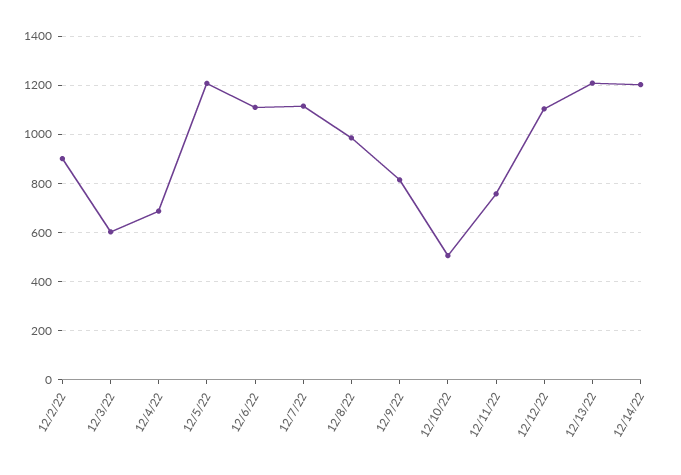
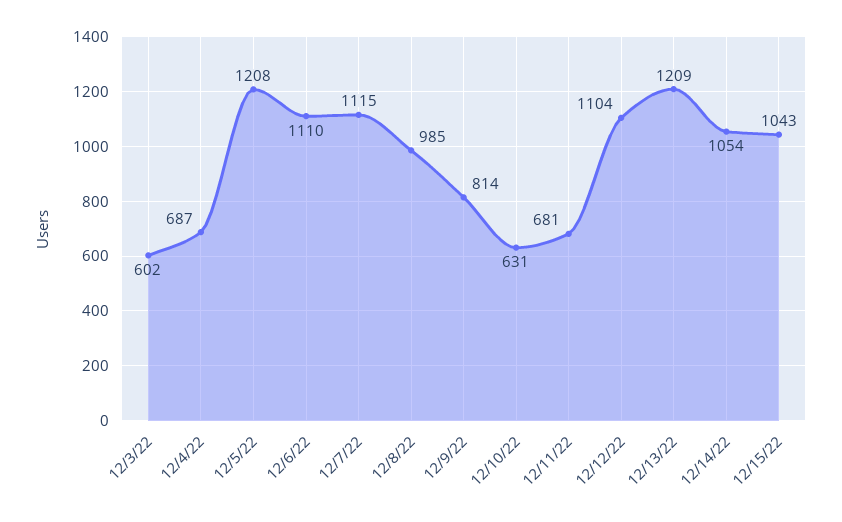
12/2/22: 900 -> none
12/10/22: 500 -> 631
12/11/22: 750 -> 681
12/14/22: 1200 -> 1054
12/15/22: none -> 1043

